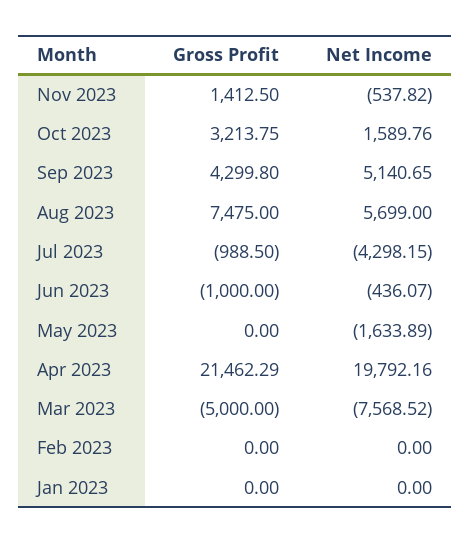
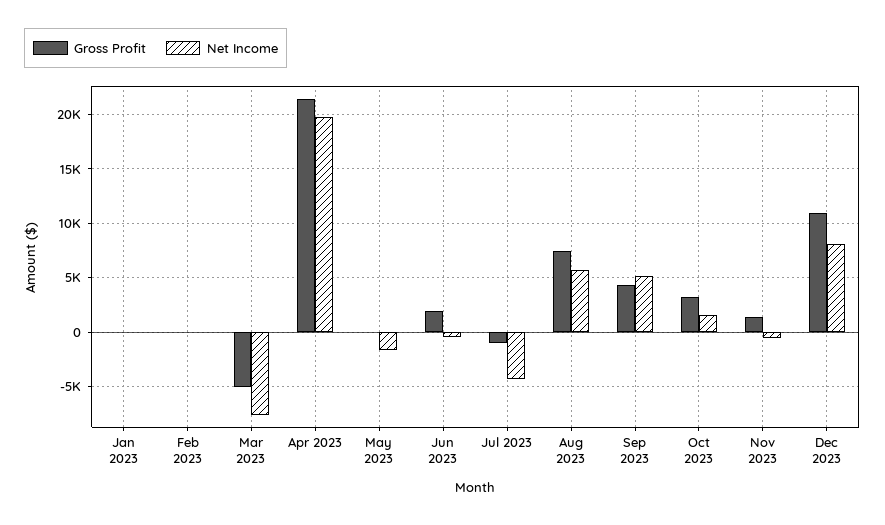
Gross Profit, Jun 2023: -1000 -> 2000
Gross Profit, Dec 2023: none -> 11000
Net Income, Dec 2023: none -> 8000

